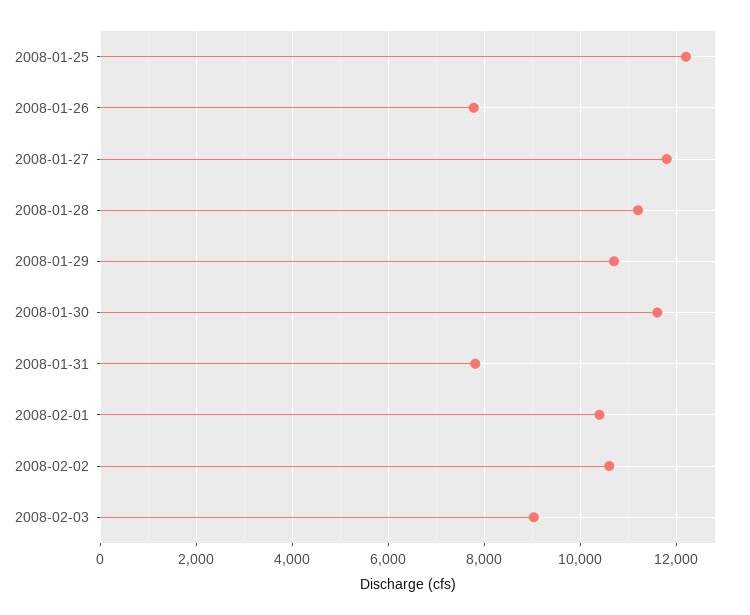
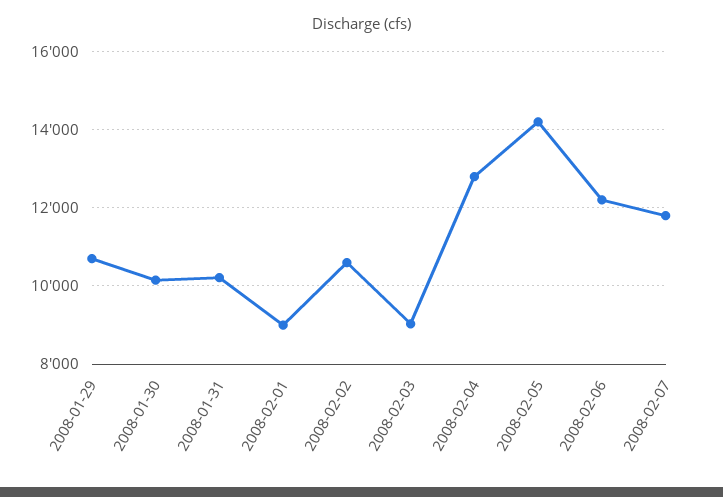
2008-01-25: 12200 -> none
2008-01-26: 7800 -> none
2008-01-27: 11800 -> none
2008-01-28: 11200 -> none
2008-01-30: 11600 -> 10200
2008-01-31: 7800 -> 10200
2008-02-01: 10400 -> 9000
2008-02-04: none -> 12800
2008-02-05: none -> 14200
2008-02-06: none -> 12200
2008-02-07: none -> 11800

